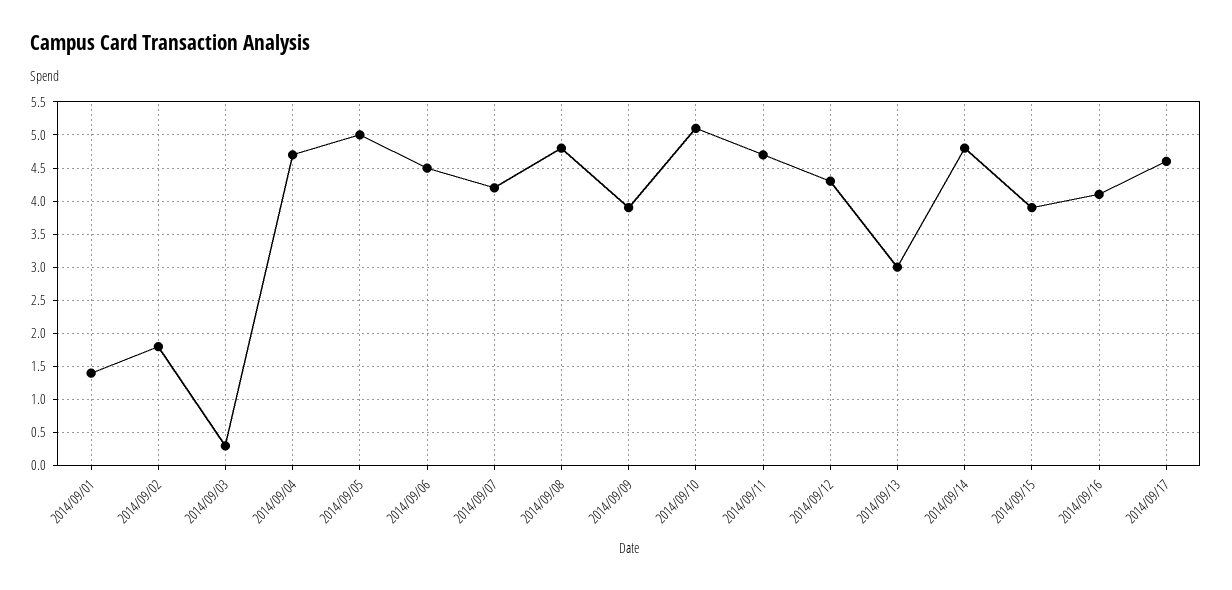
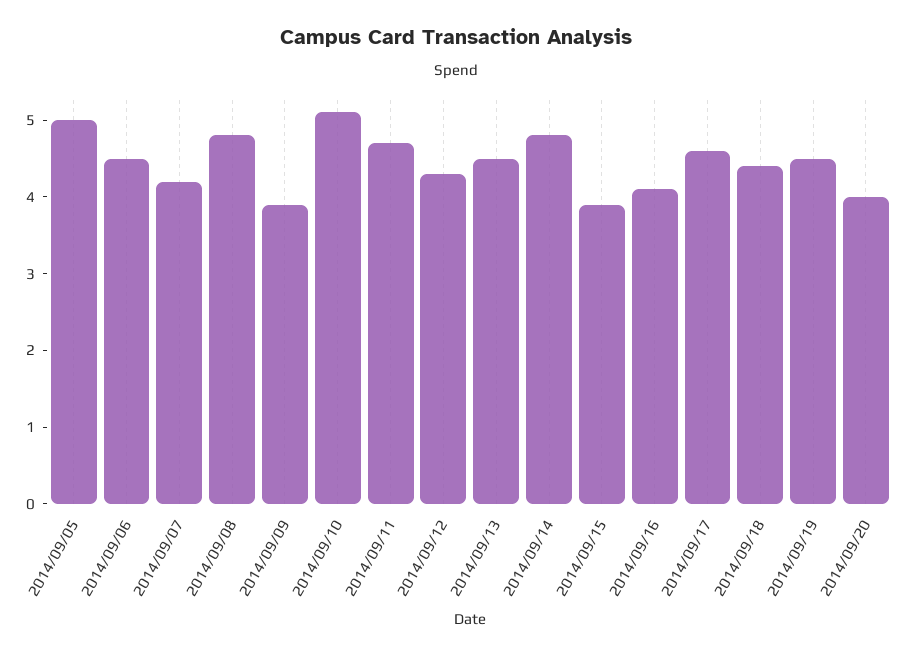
2014/09/01: 1.4 -> none
2014/09/02: 1.8 -> none
2014/09/03: 0.3 -> none
2014/09/04: 4.7 -> none
2014/09/13: 3 -> 4.5
2014/09/18: none -> 4.5
2014/09/19: none -> 4.5
2014/09/20: none -> 4

